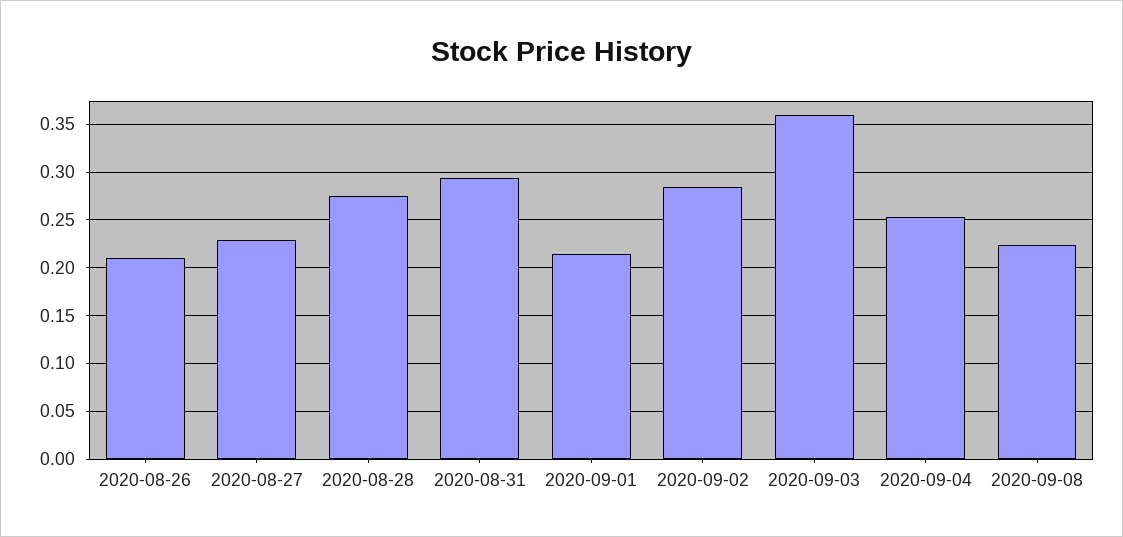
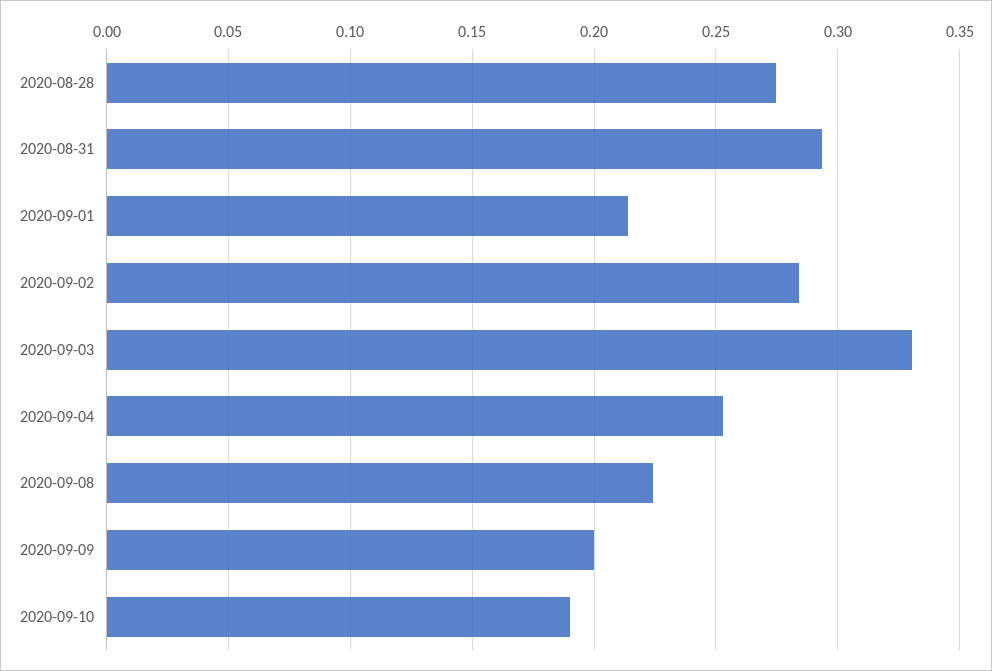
2020-08-26: 0.21 -> none
2020-08-27: 0.23 -> none
2020-09-03: 0.36 -> 0.33
2020-09-09: none -> 0.2
2020-09-10: none -> 0.19

